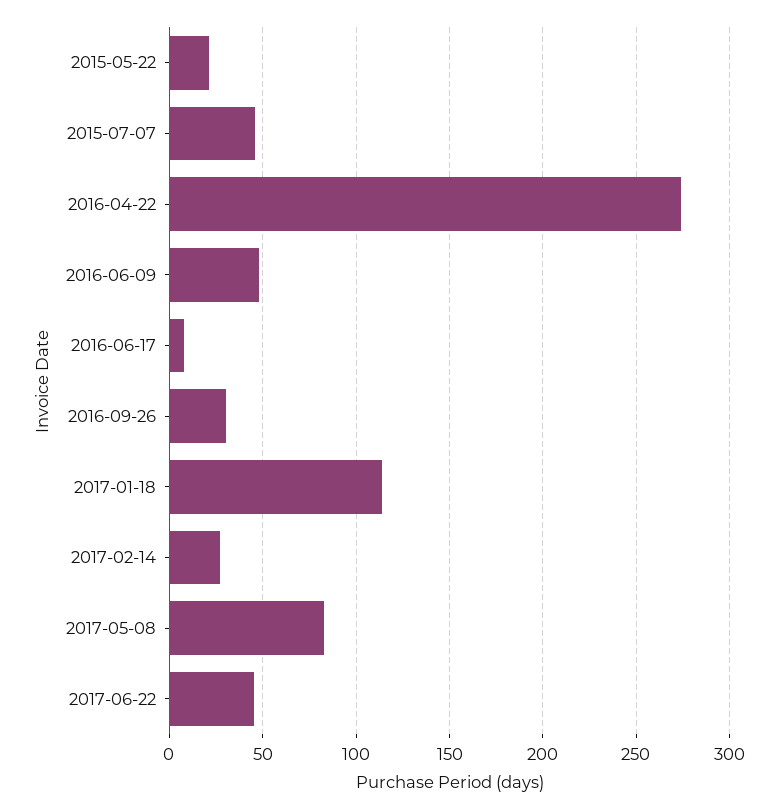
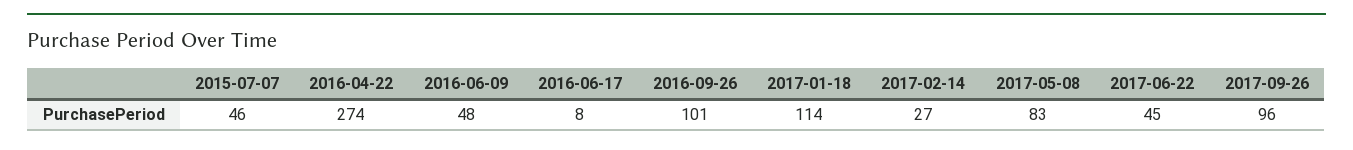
2015-05-22: 20 -> none
2016-09-26: 30 -> 101
2017-09-26: none -> 96

